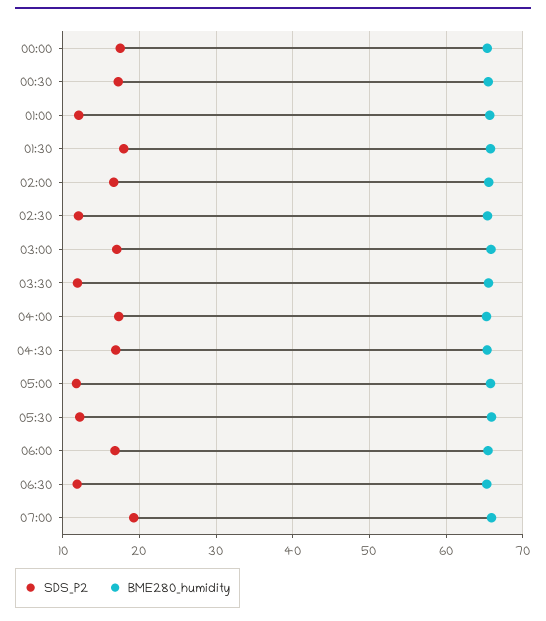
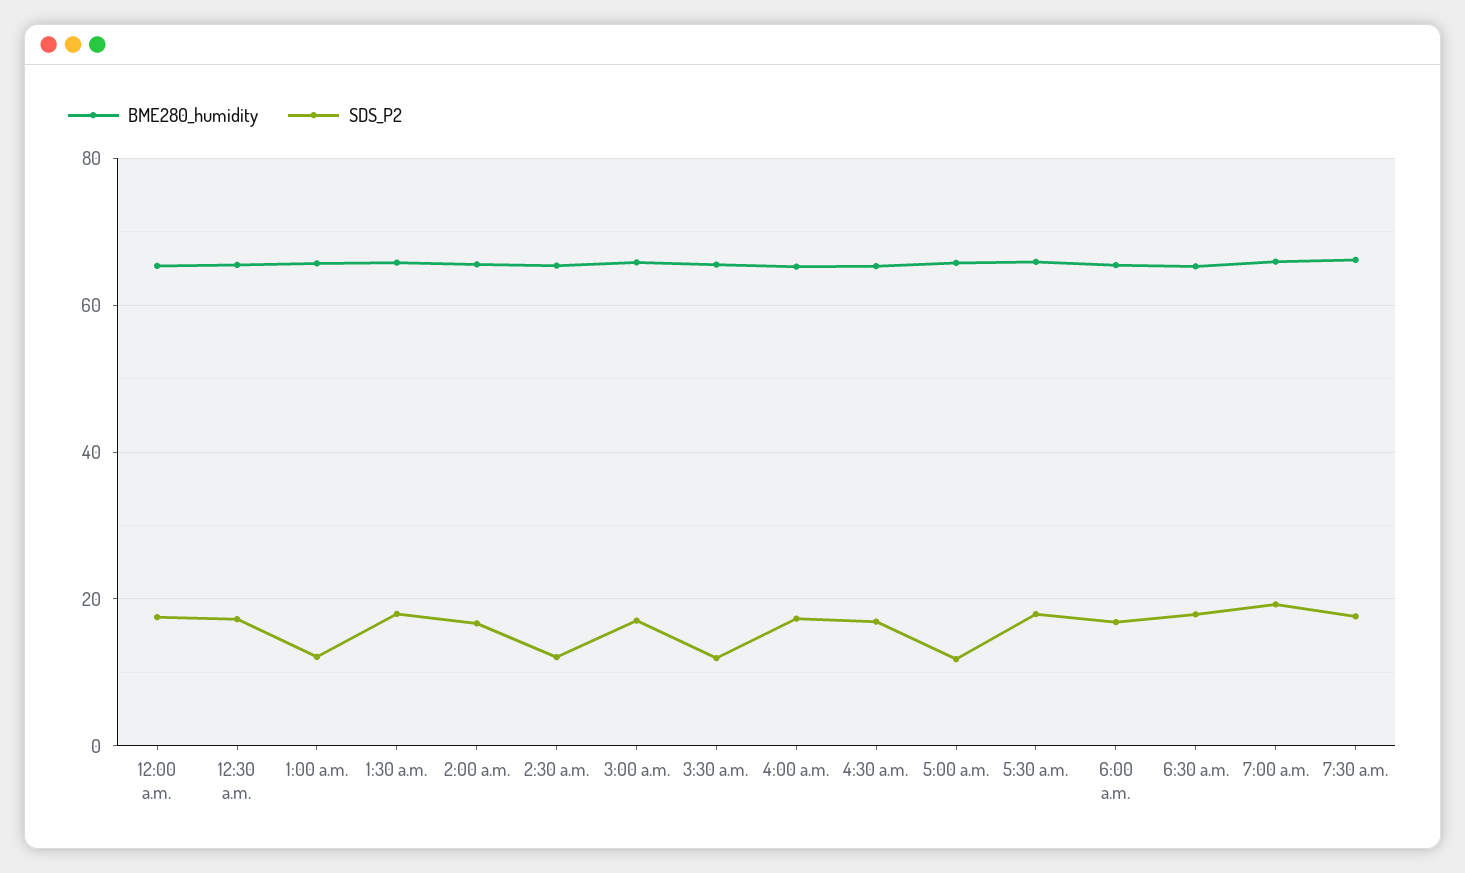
SDS_P2, 05:30: 12 -> 18
SDS_P2, 06:30: 12 -> 18
BME280_humidity, 7:30 a.m.: none -> 66
SDS_P2, 7:30 a.m.: none -> 18

